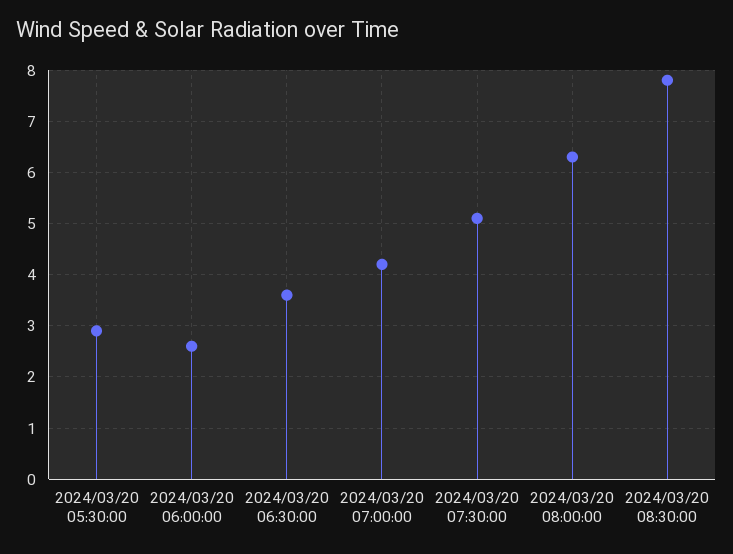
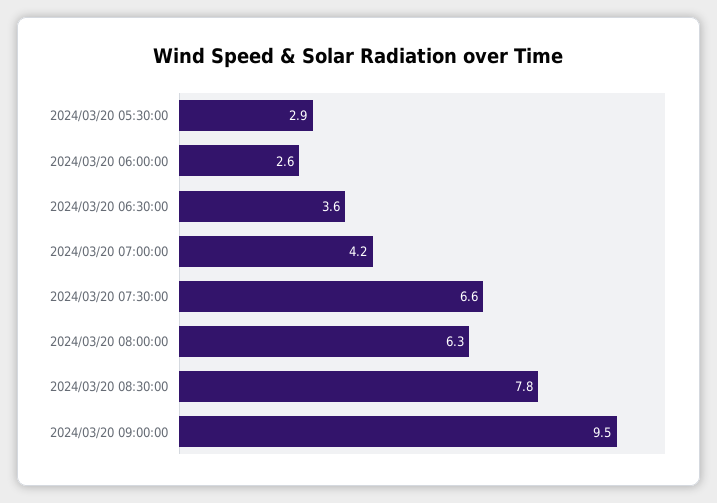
2024/03/20 07:30:00: 5 -> 6.6
2024/03/20 09:00:00: none -> 9.5

